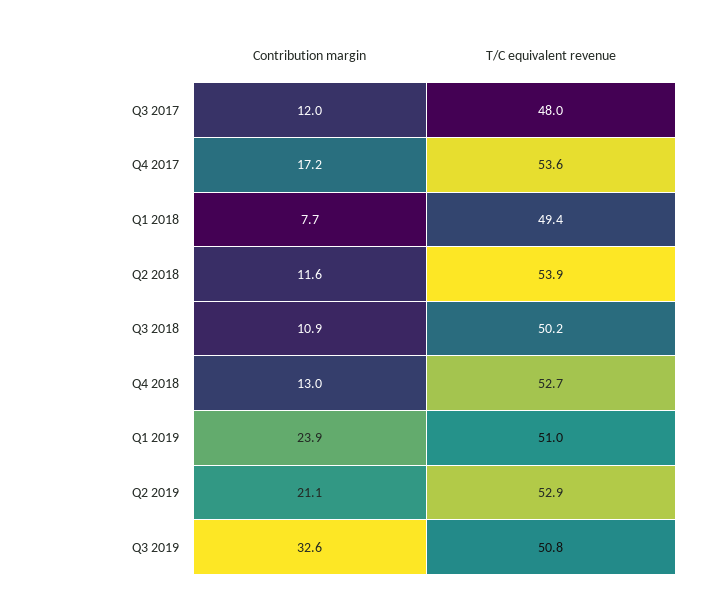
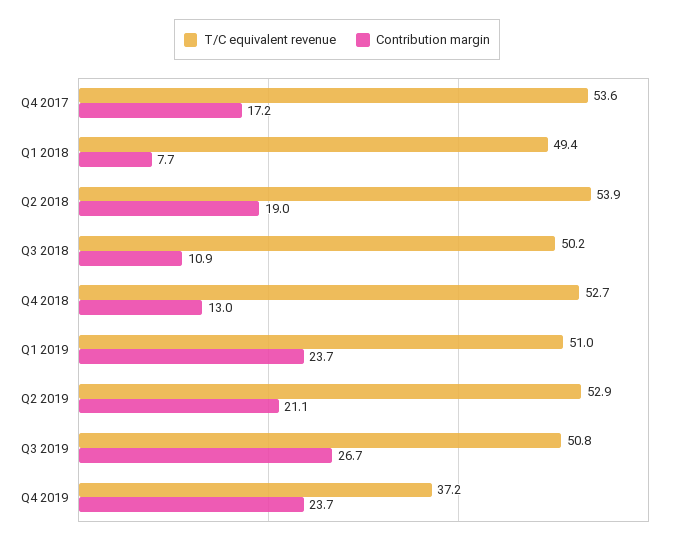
Contribution margin, Q3 2017: 12 -> none
T/C equivalent revenue, Q3 2017: 48 -> none
Contribution margin, Q2 2018: 11.6 -> 19
Contribution margin, Q1 2019: 23.9 -> 23.7
Contribution margin, Q3 2019: 32.6 -> 26.7
T/C equivalent revenue, Q4 2019: none -> 37.2
Contribution margin, Q4 2019: none -> 23.7

